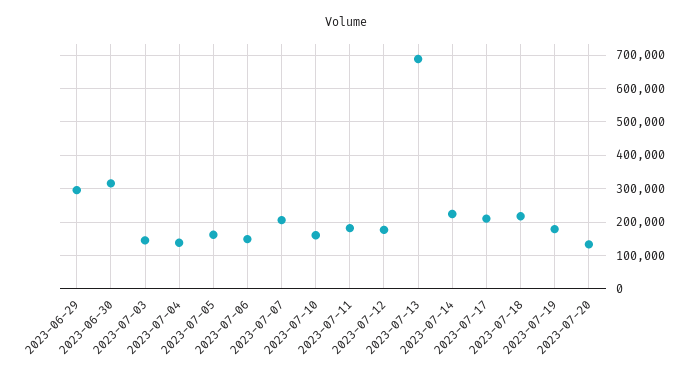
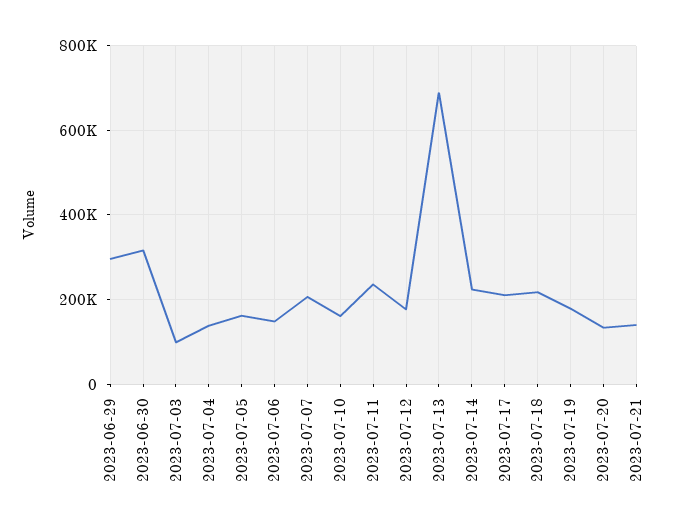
2023-07-03: 140000 -> 100000
2023-07-11: 180000 -> 240000
2023-07-21: none -> 140000

